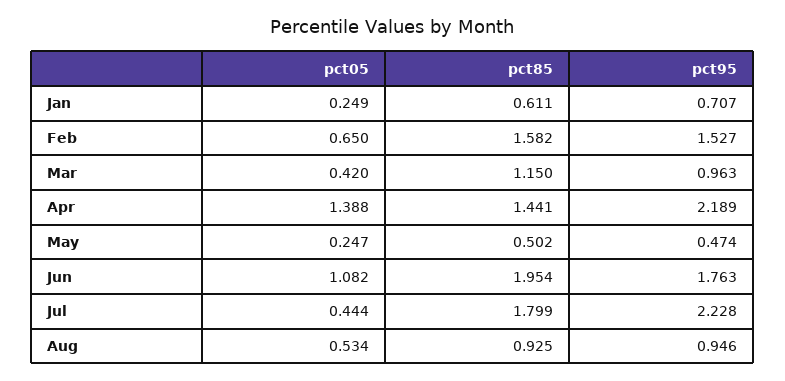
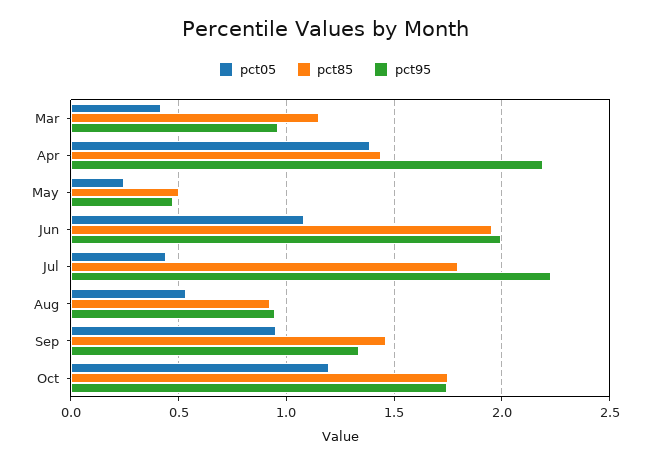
pct05, Jan: 0.249 -> none
pct85, Jan: 0.611 -> none
pct95, Jan: 0.707 -> none
pct05, Feb: 0.65 -> none
pct85, Feb: 1.582 -> none
pct95, Feb: 1.527 -> none
pct95, Jun: 1.763 -> 2
pct05, Sep: none -> 0.95
pct85, Sep: none -> 1.45
pct95, Sep: none -> 1.35
pct05, Oct: none -> 1.2
pct85, Oct: none -> 1.75
pct95, Oct: none -> 1.75

